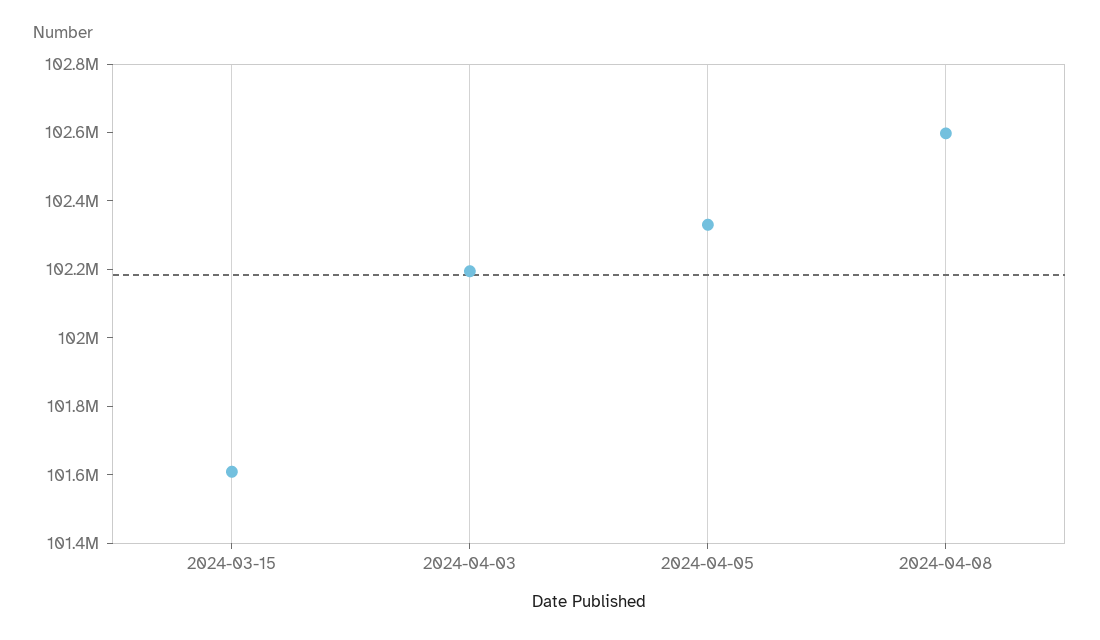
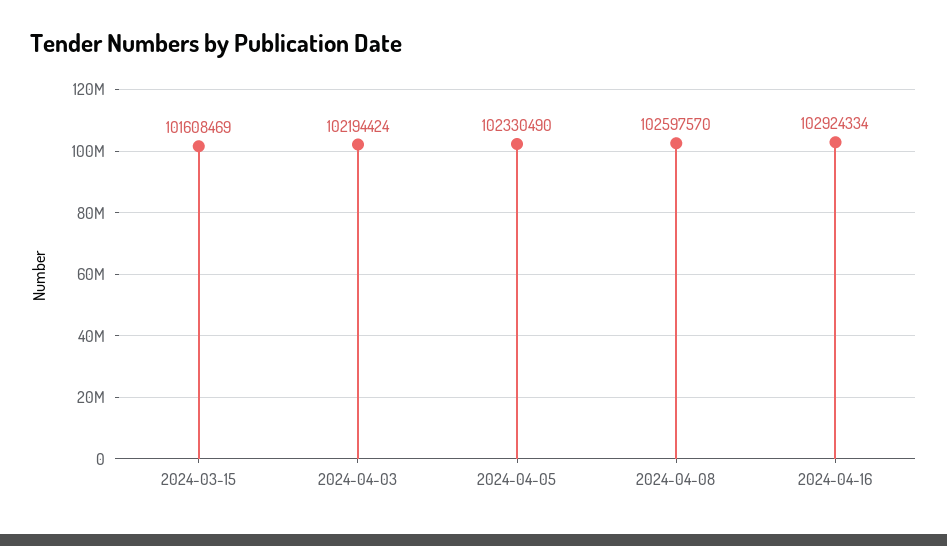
2024-04-16: none -> 102924334

